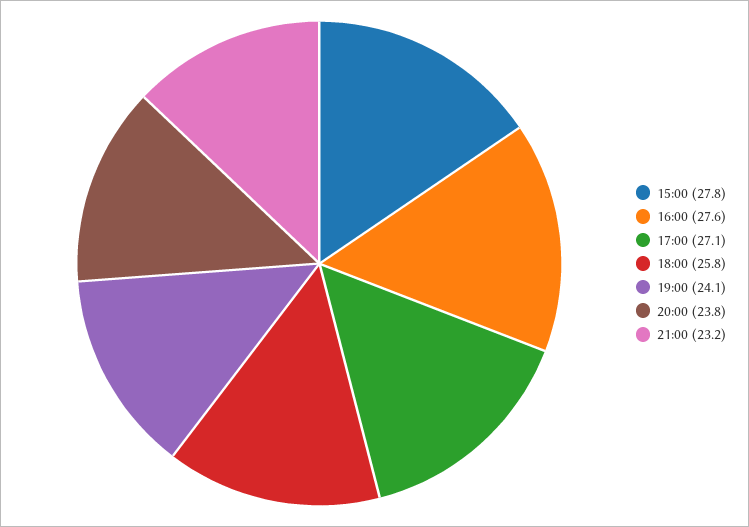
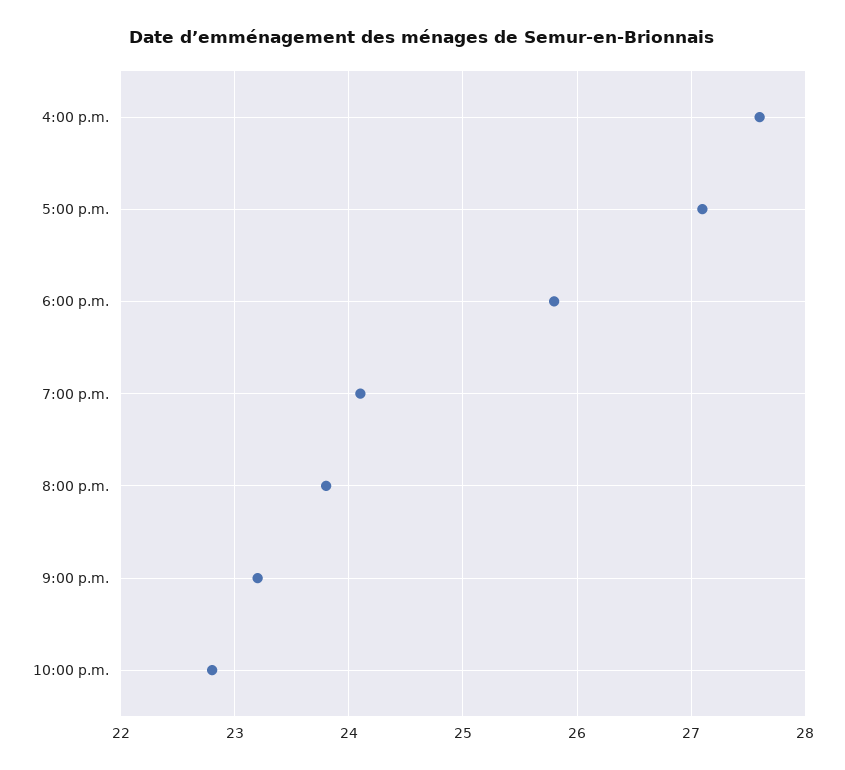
15:00: 27.8 -> none
10:00 p.m.: none -> 22.8

